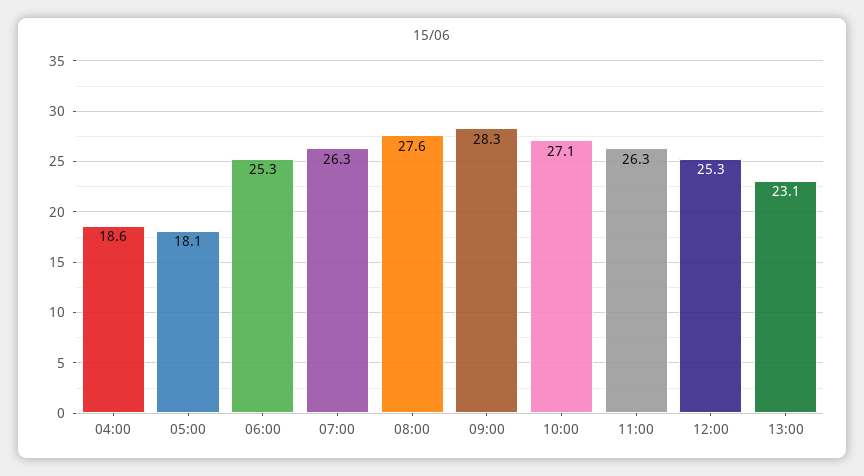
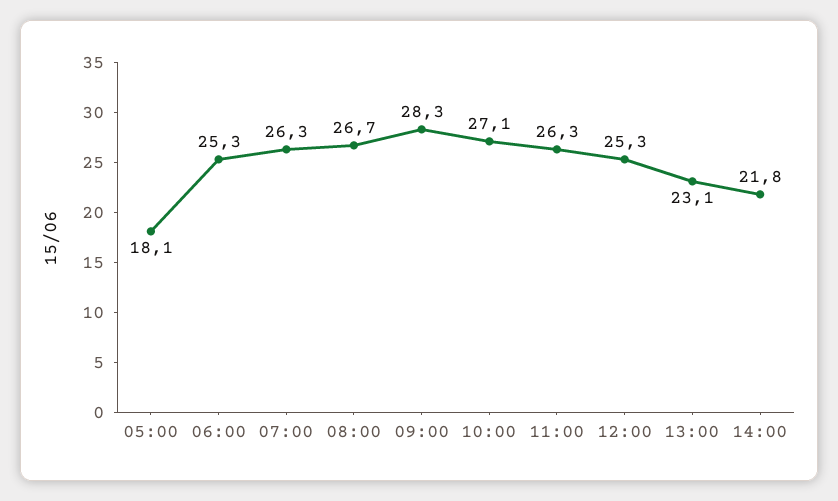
04:00: 18.6 -> none
08:00: 27.6 -> 26.7
14:00: none -> 21.8

